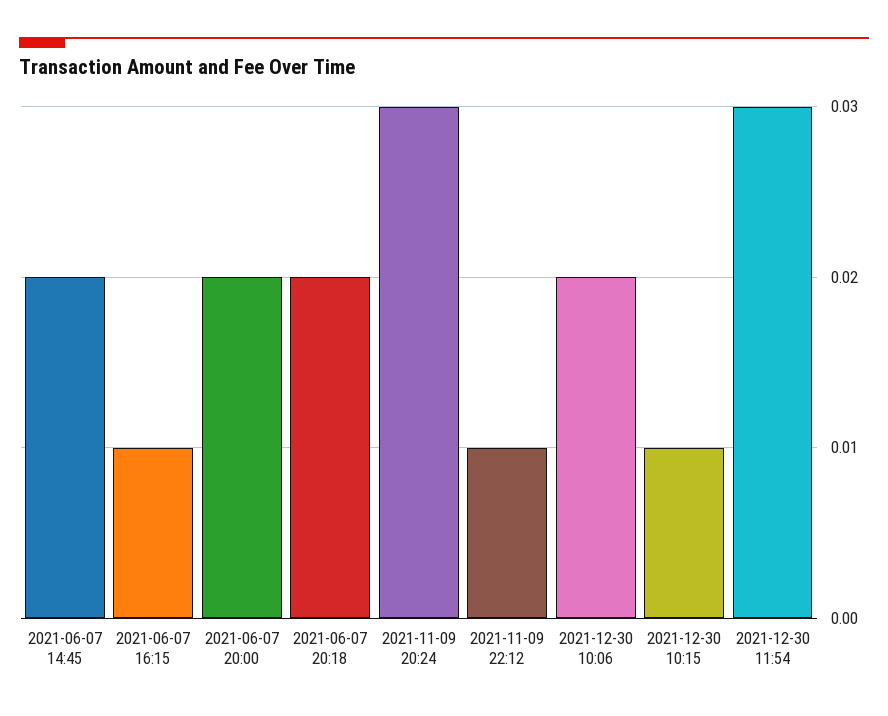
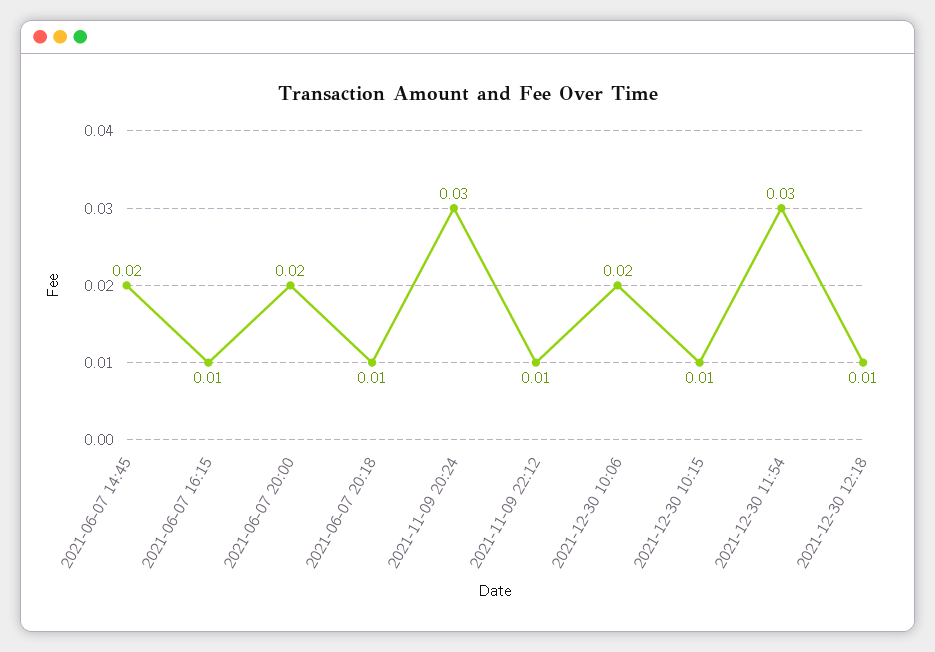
2021-06-07 20:18: 0.02 -> 0.01
2021-12-30 12:18: none -> 0.01

